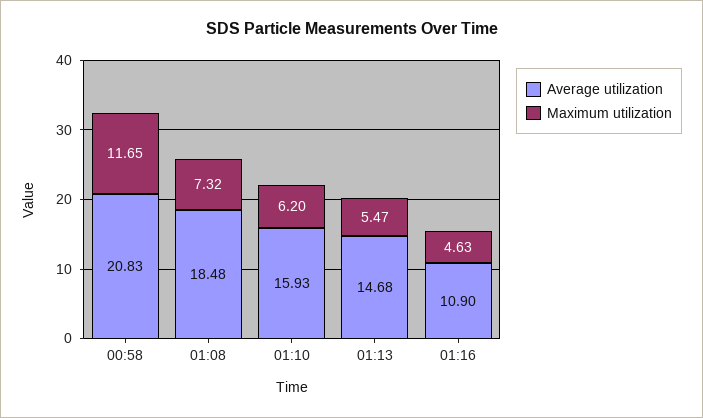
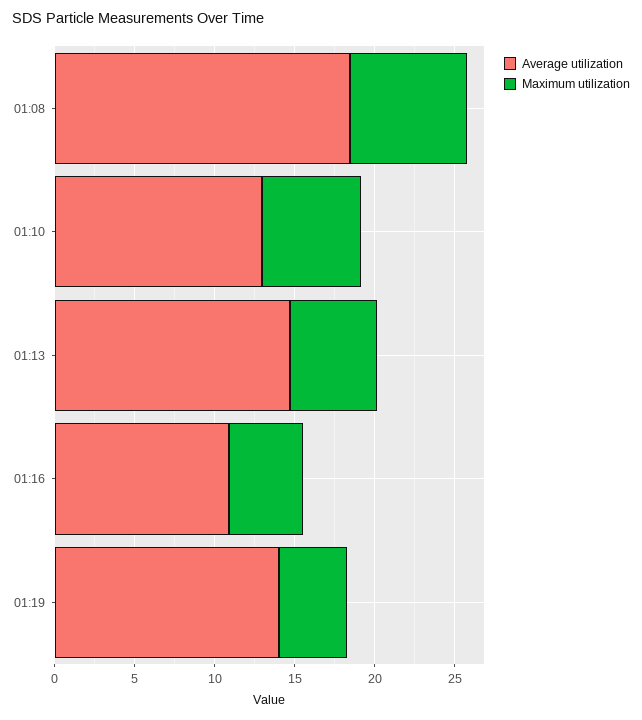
Average utilization, 00:58: 20.83 -> none
Maximum utilization, 00:58: 11.65 -> none
Average utilization, 01:10: 15.93 -> 13
Average utilization, 01:19: none -> 14
Maximum utilization, 01:19: none -> 4

